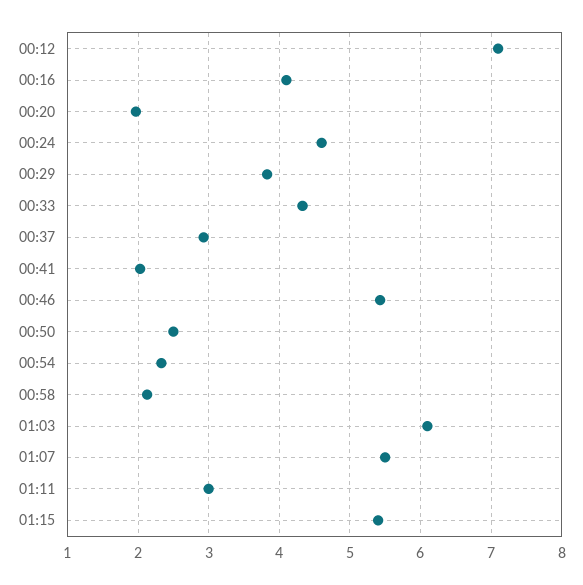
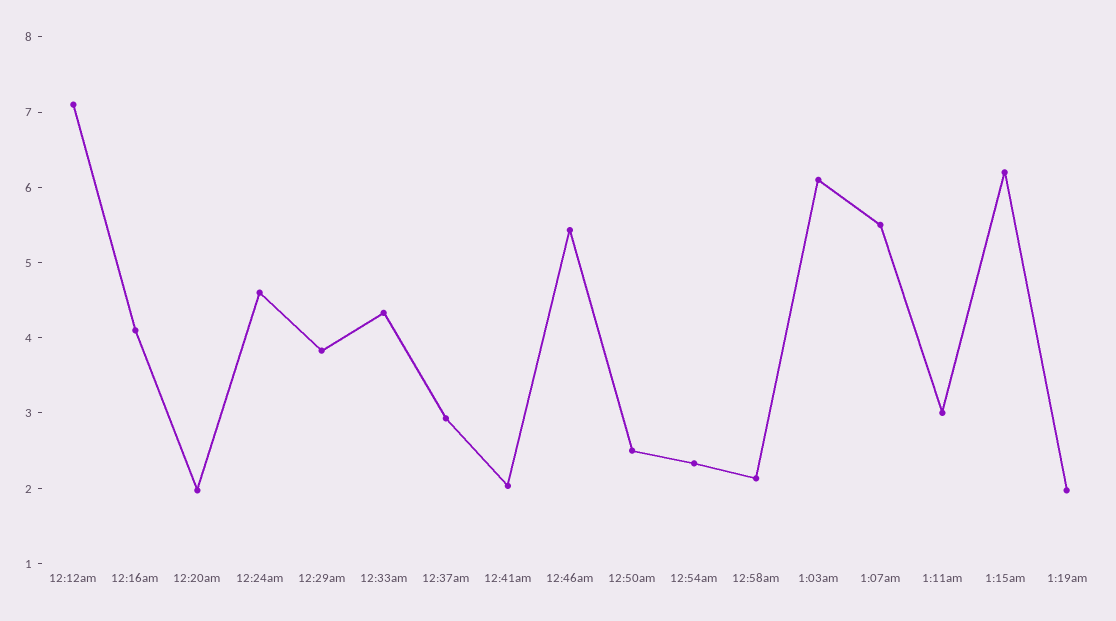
01:15: 5.4 -> 6.2
1:19am: none -> 2

